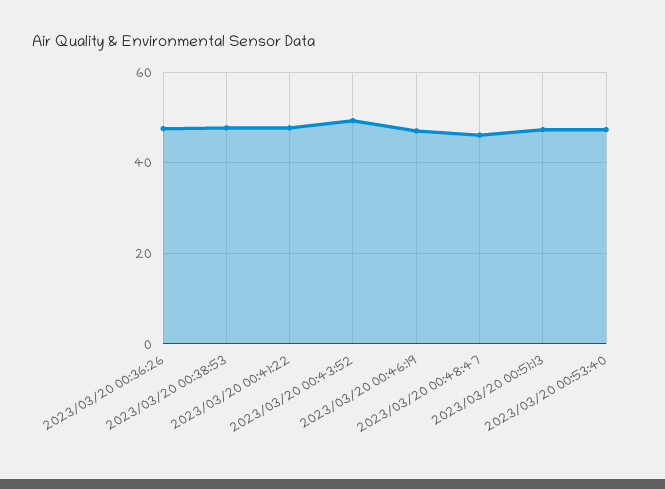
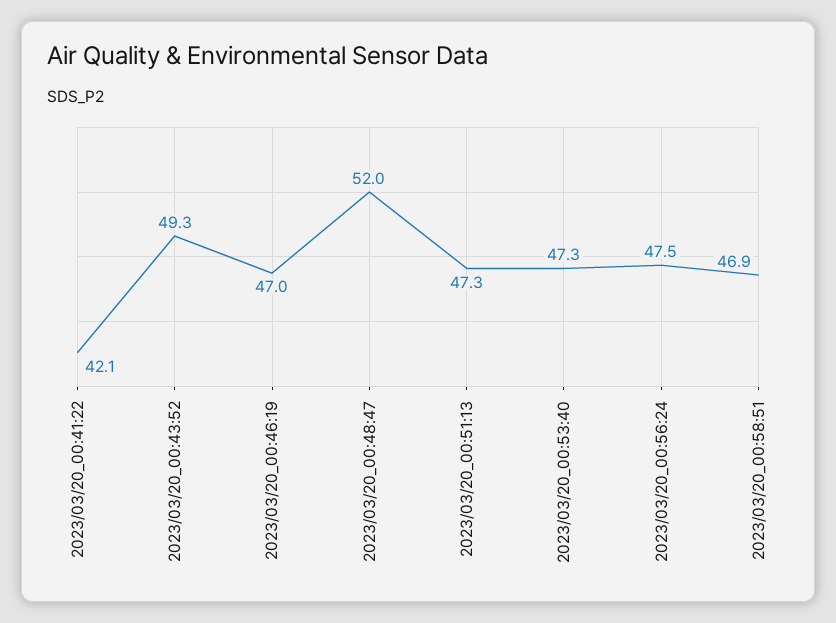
2023/03/20 00:36:26: 48 -> none
2023/03/20 00:38:53: 48 -> none
2023/03/20 00:41:22: 48 -> 42.1
2023/03/20 00:48:47: 46 -> 52
2023/03/20_00:56:24: none -> 47.5
2023/03/20_00:58:51: none -> 46.9

